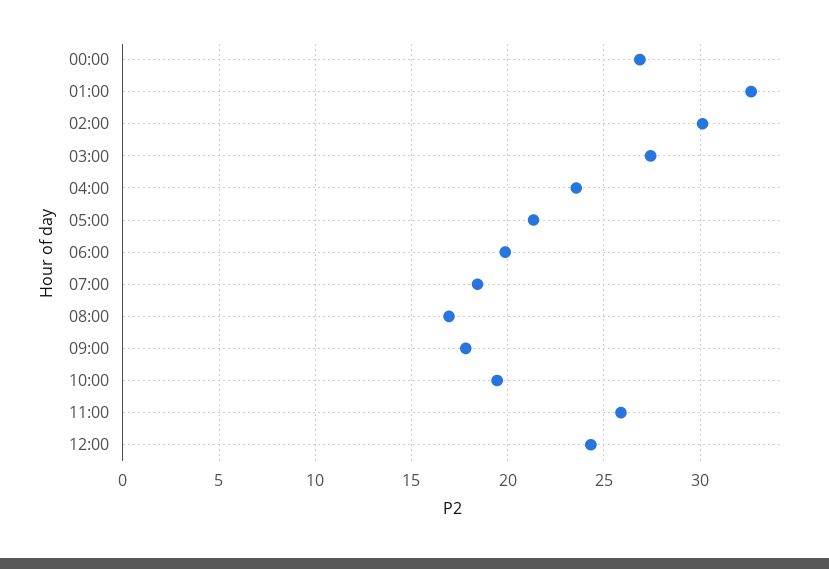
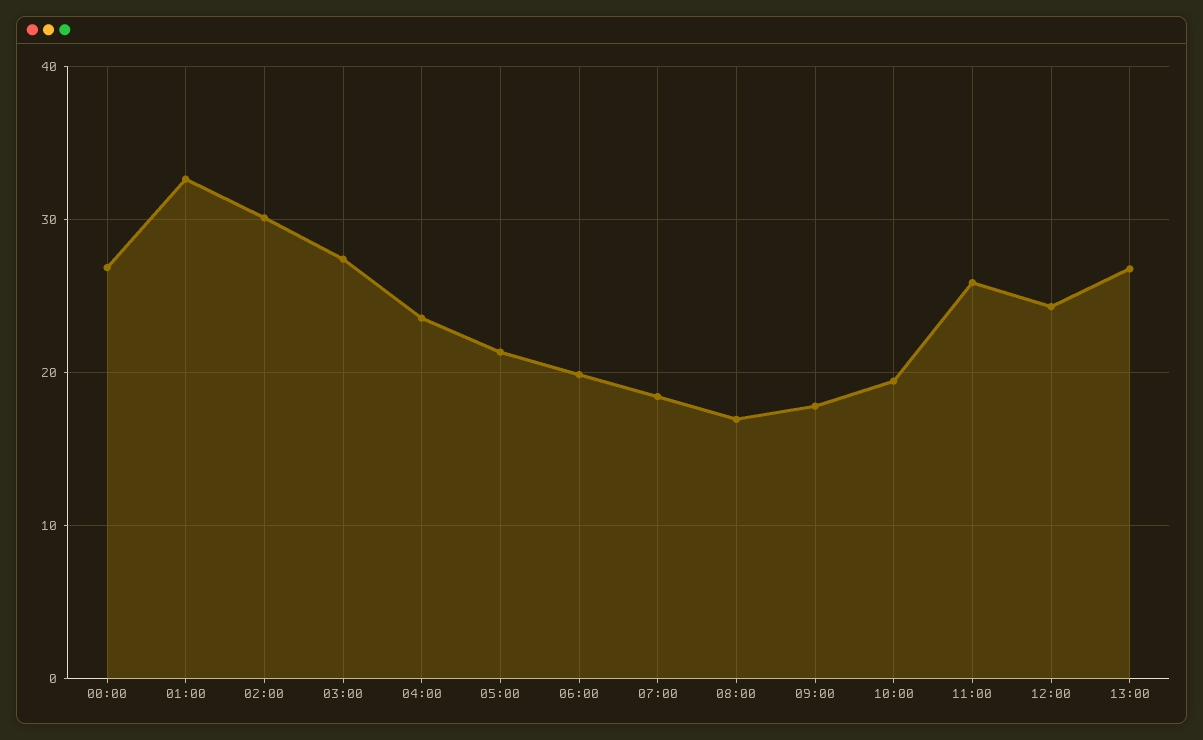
13:00: none -> 27

